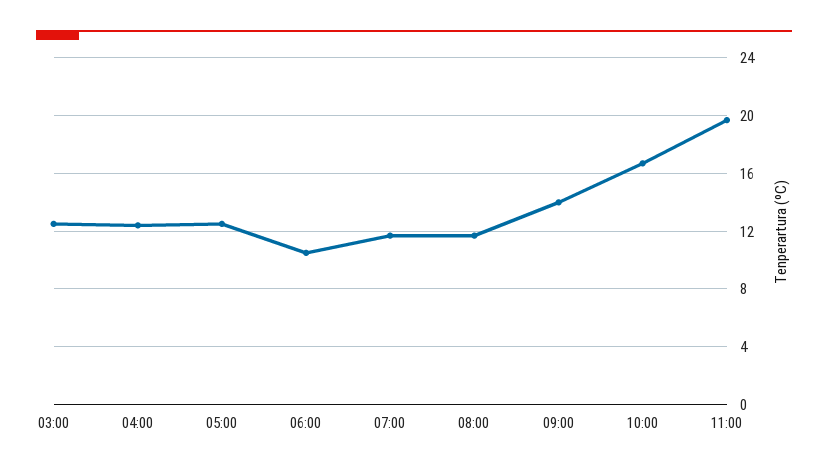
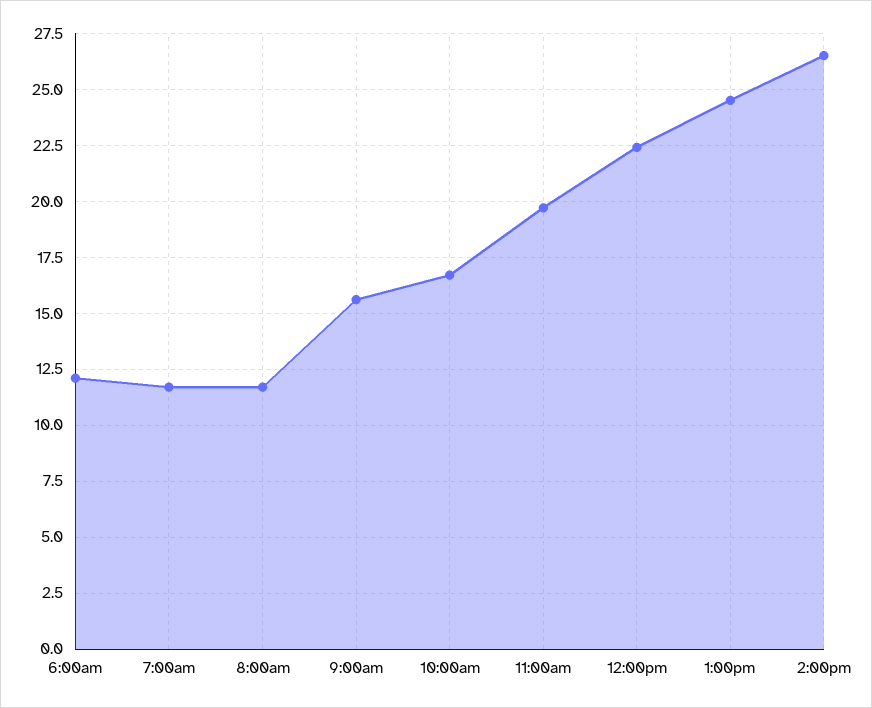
03:00: 12.5 -> none
04:00: 12.5 -> none
05:00: 12.5 -> none
06:00: 10.5 -> 12
09:00: 14 -> 15.5
12:00pm: none -> 22.5
1:00pm: none -> 24.5
2:00pm: none -> 26.5

